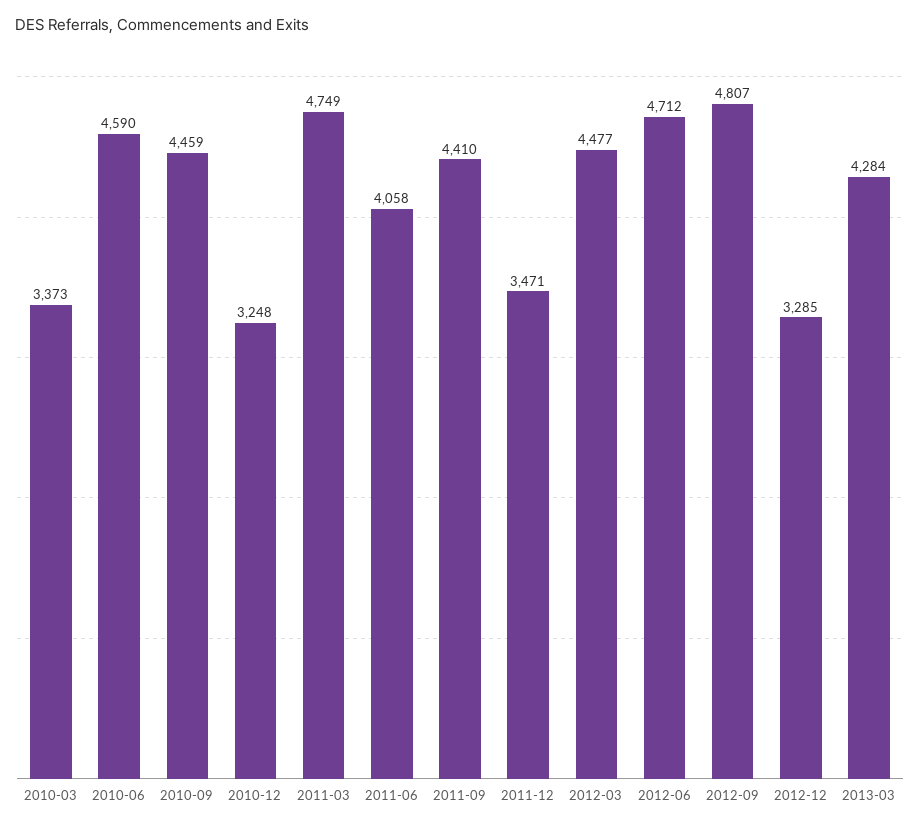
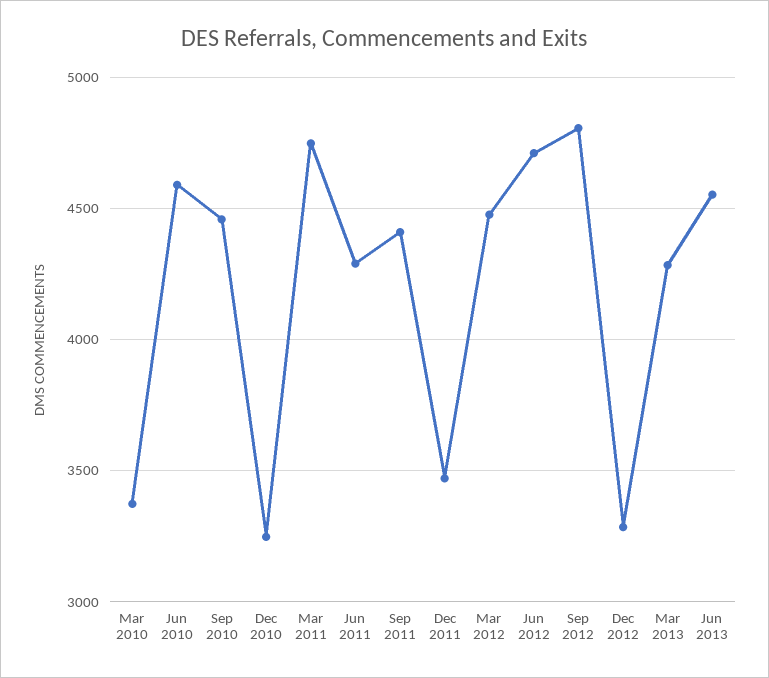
2011-06: 4058 -> 4300
Jun 2013: none -> 4550

